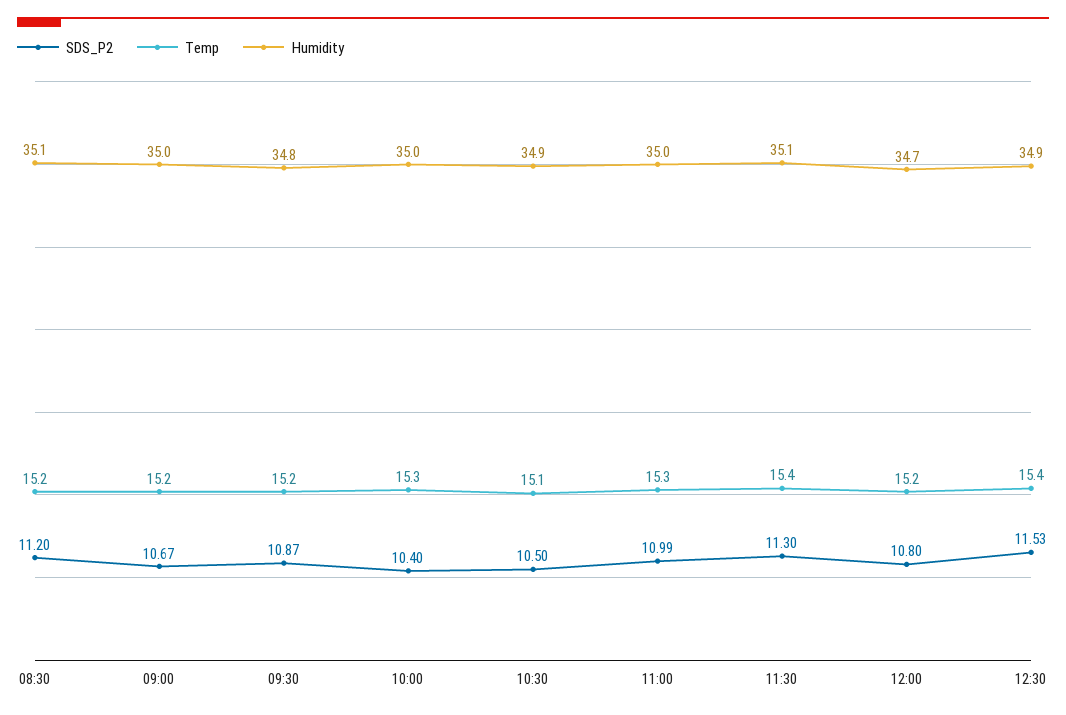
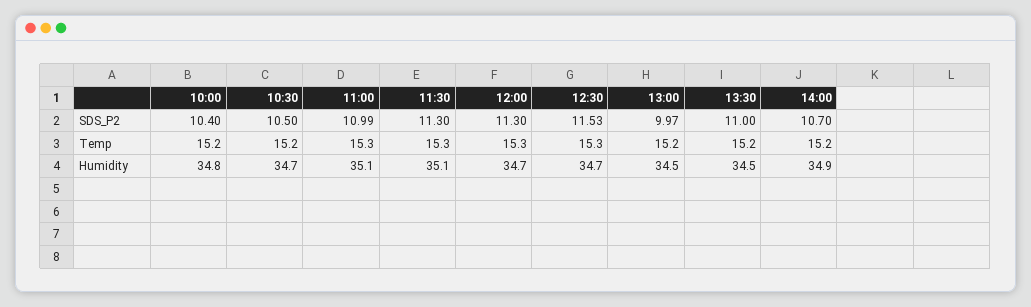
SDS_P2, 08:30: 11.2 -> none
Temp, 08:30: 15.2 -> none
Humidity, 08:30: 35.1 -> none
SDS_P2, 09:00: 10.67 -> none
Temp, 09:00: 15.2 -> none
Humidity, 09:00: 35 -> none
SDS_P2, 09:30: 10.87 -> none
Temp, 09:30: 15.2 -> none
Humidity, 09:30: 34.8 -> none
Temp, 10:00: 15.3 -> 15.2
Humidity, 10:00: 35 -> 34.8
Temp, 10:30: 15.1 -> 15.2
Humidity, 10:30: 34.9 -> 34.7
Humidity, 11:00: 35 -> 35.1
Temp, 11:30: 15.4 -> 15.3
SDS_P2, 12:00: 10.8 -> 11.3
Temp, 12:00: 15.2 -> 15.3
Temp, 12:30: 15.4 -> 15.3
Humidity, 12:30: 34.9 -> 34.7
SDS_P2, 13:00: none -> 9.97
SDS_P2, 13:30: none -> 11
SDS_P2, 14:00: none -> 10.7
Temp, 13:00: none -> 15.2
Temp, 13:30: none -> 15.2
Temp, 14:00: none -> 15.2
Humidity, 13:00: none -> 34.5
Humidity, 13:30: none -> 34.5
Humidity, 14:00: none -> 34.9

